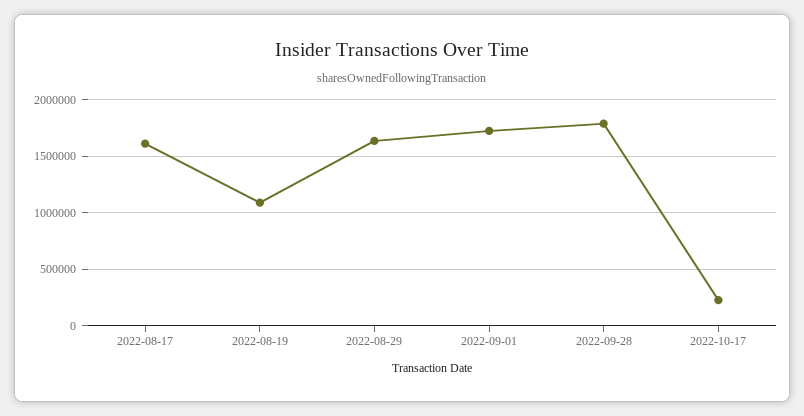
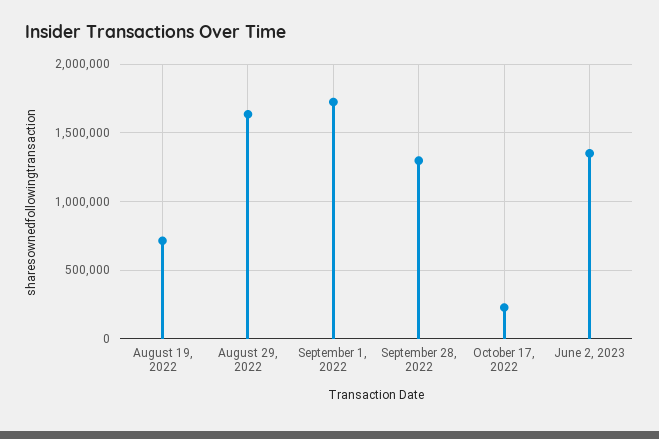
2022-08-17: 1600000 -> none
2022-08-19: 1100000 -> 700000
2022-09-28: 1800000 -> 1300000
June 2, 2023: none -> 1350000

